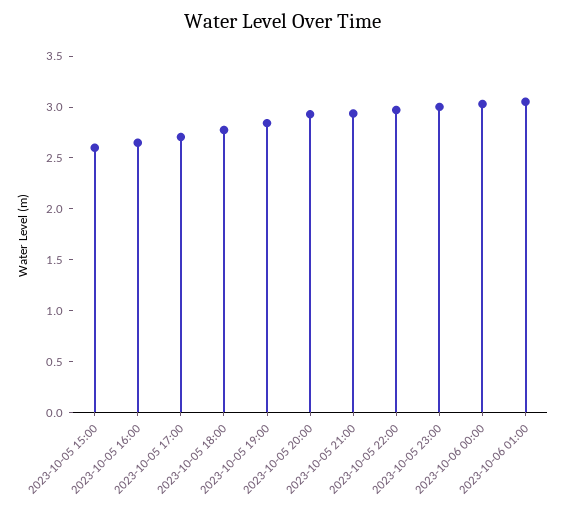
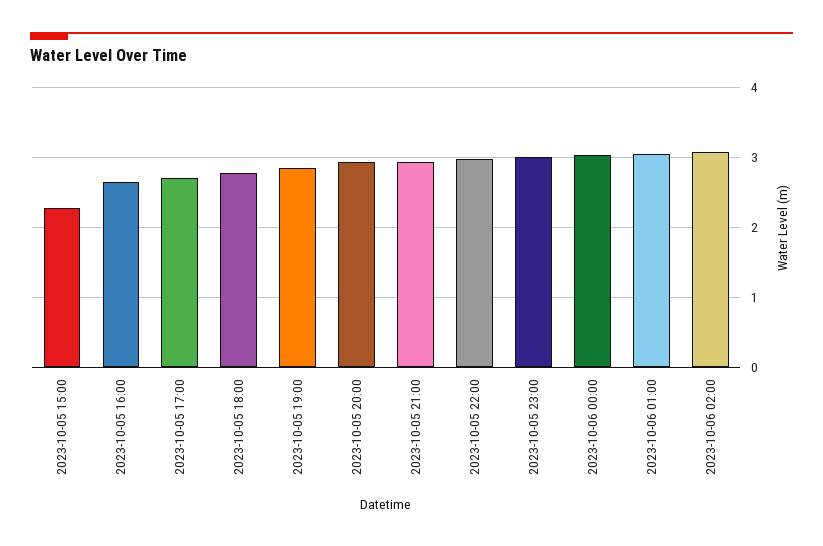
2023-10-05 15:00: 2.6 -> 2.3
2023-10-06 02:00: none -> 3.1

